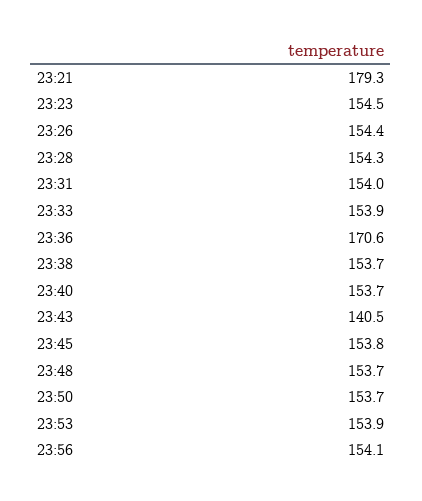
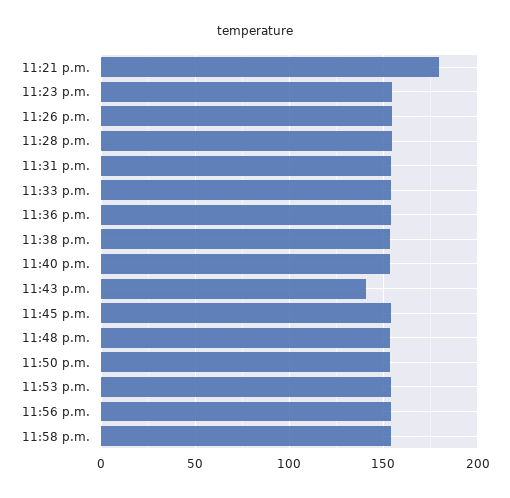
23:36: 170.6 -> 155
11:58 p.m.: none -> 155

